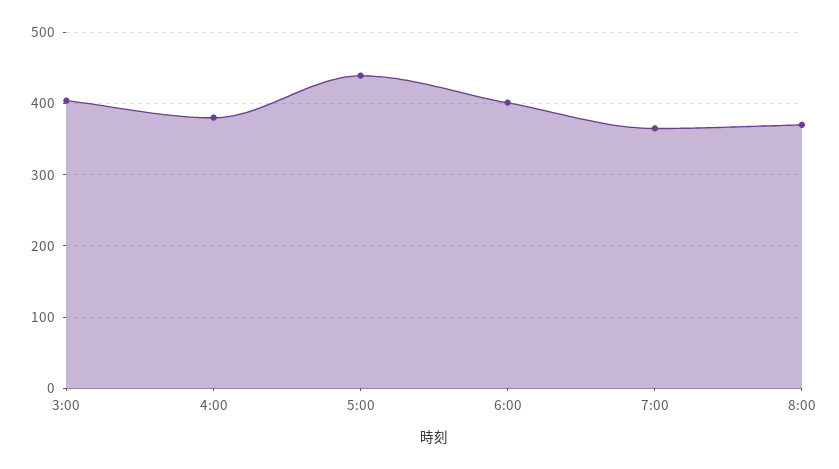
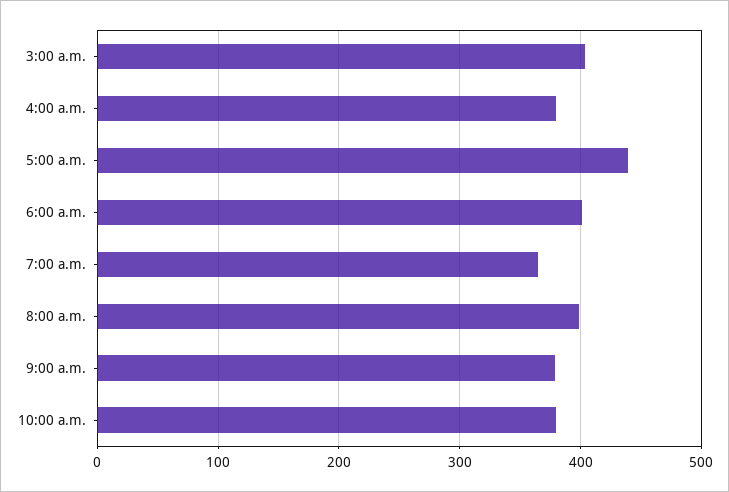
8:00: 370 -> 400
9:00 a.m.: none -> 380
10:00 a.m.: none -> 380

